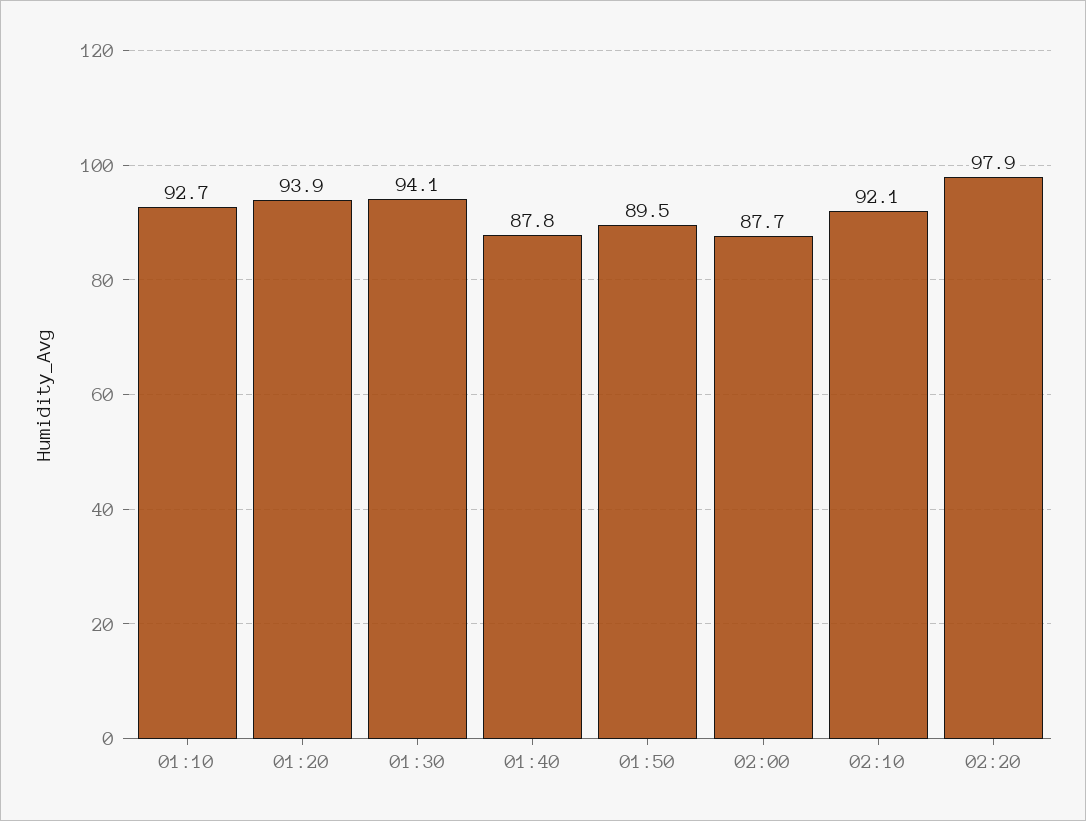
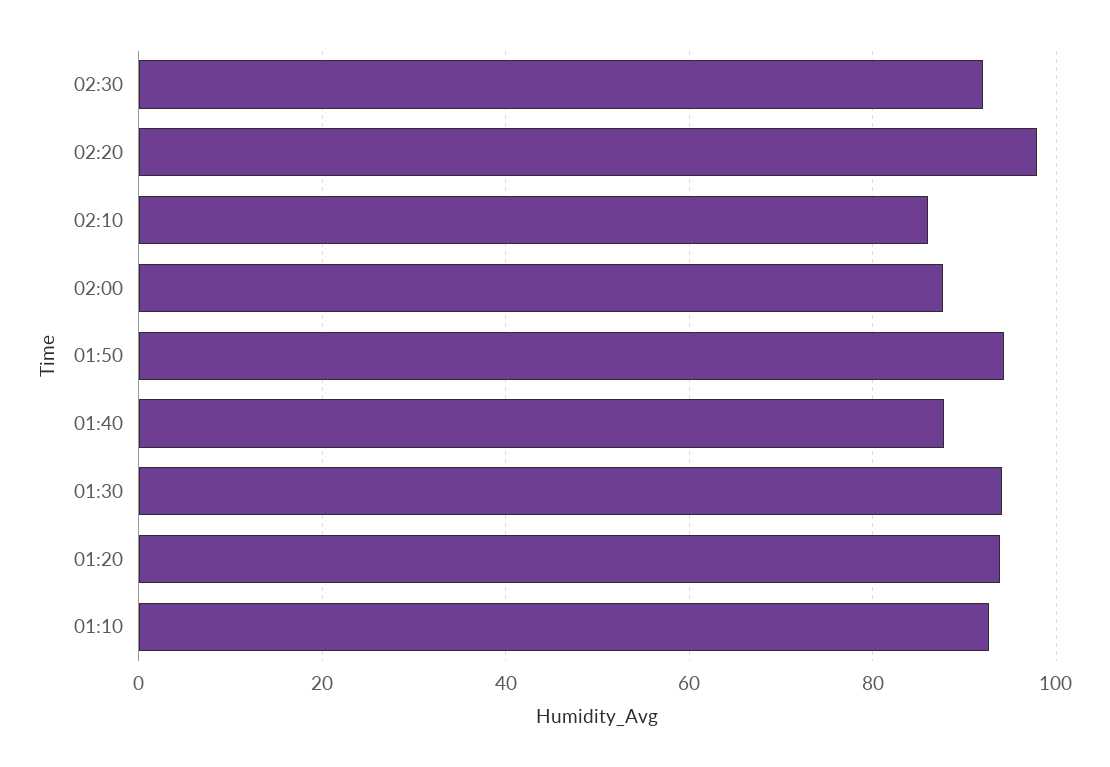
01:50: 89.5 -> 94
02:10: 92.1 -> 86
02:30: none -> 92

